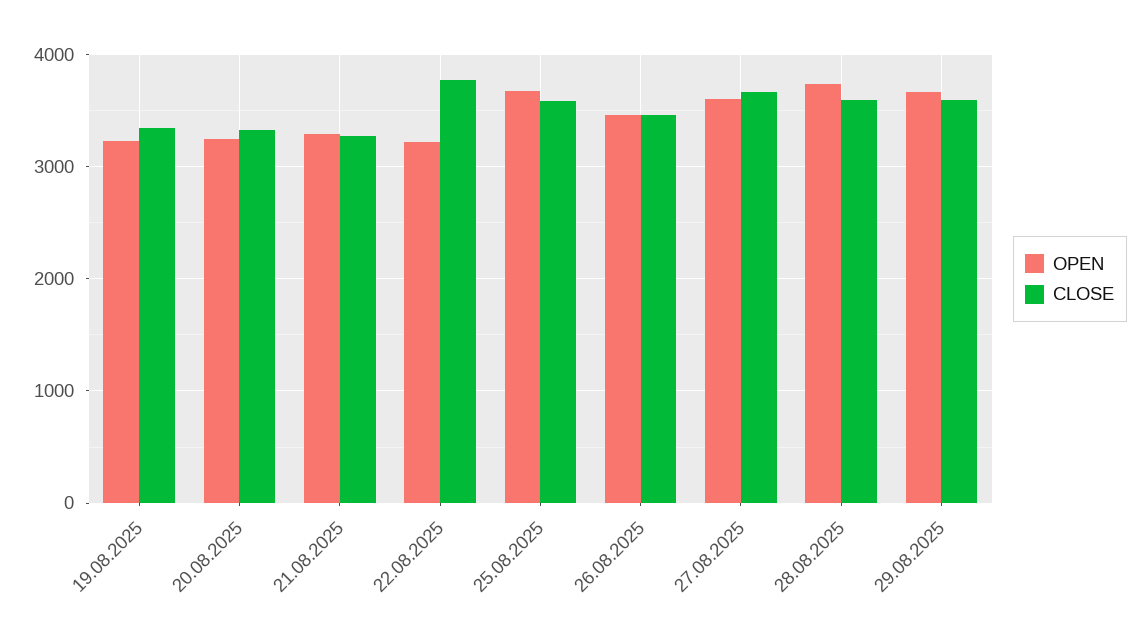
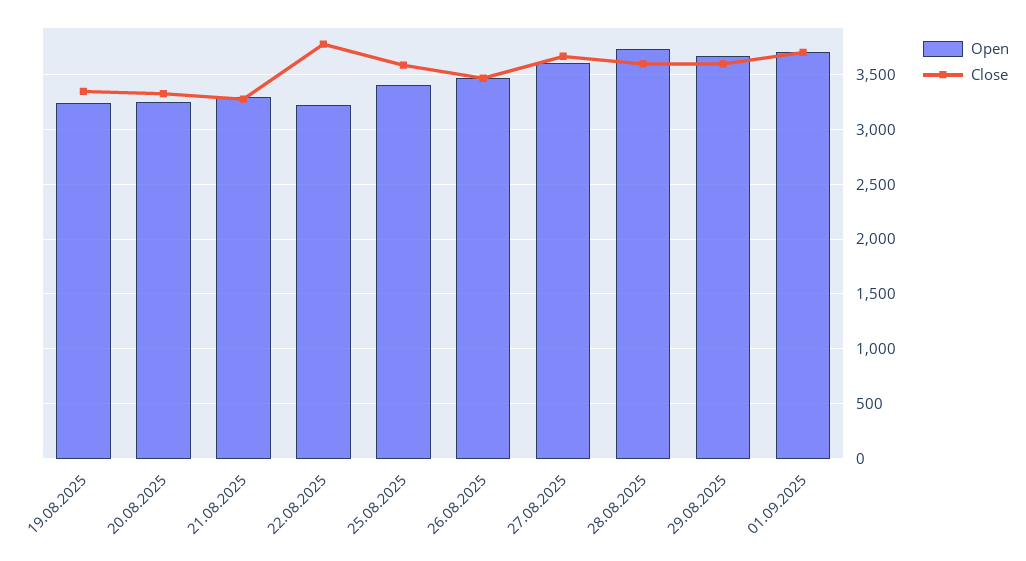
OPEN, 25.08.2025: 3700 -> 3400
OPEN, 01.09.2025: none -> 3700
CLOSE, 01.09.2025: none -> 3700

